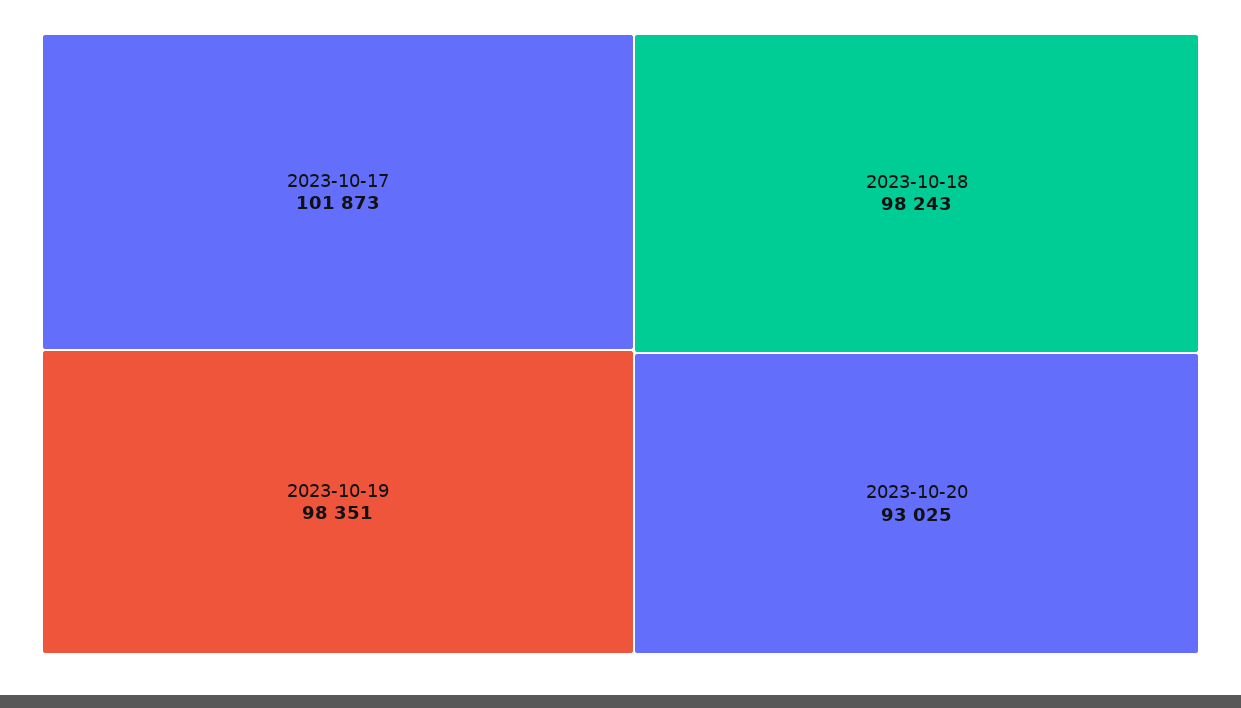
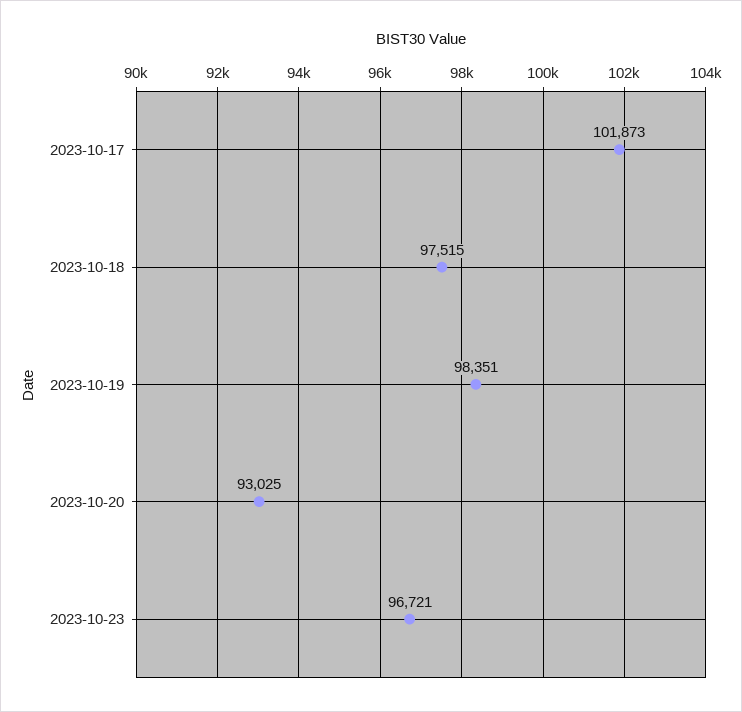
2023-10-18: 98243 -> 97515
2023-10-23: none -> 96721

